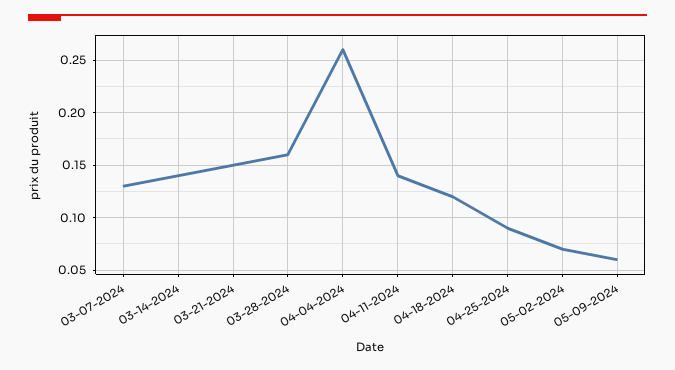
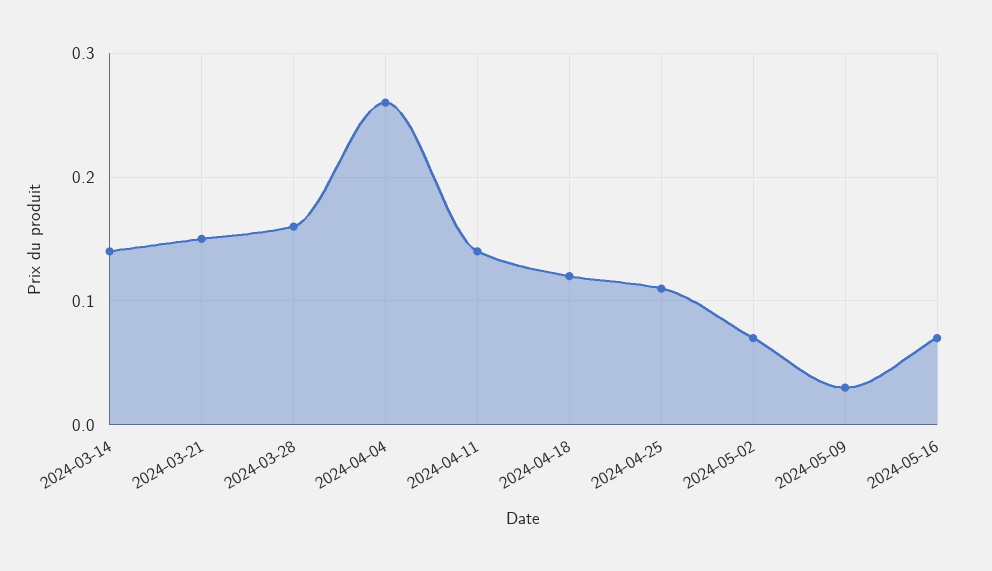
03-07-2024: 0.13 -> none
04-25-2024: 0.09 -> 0.11
05-09-2024: 0.06 -> 0.03
2024-05-16: none -> 0.07

